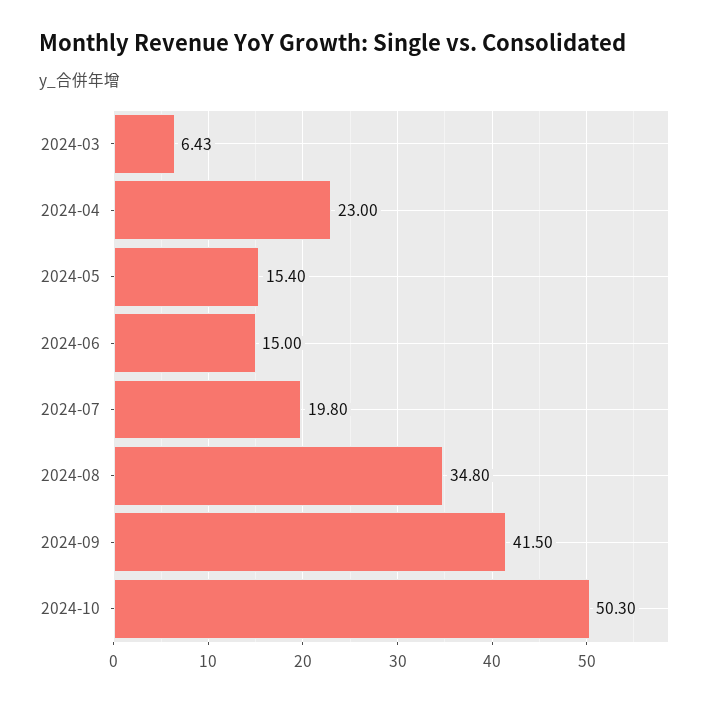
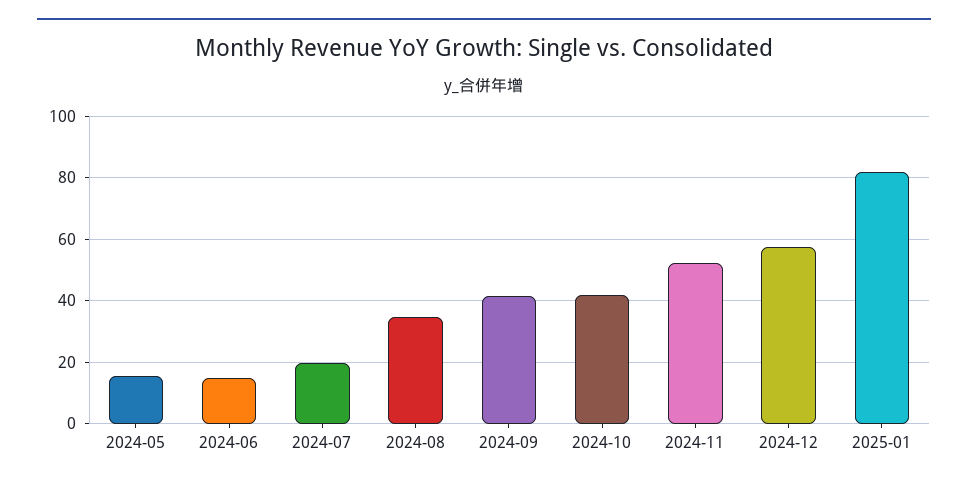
2024-03: 6.43 -> none
2024-04: 23 -> none
2024-10: 50.3 -> 42
2024-11: none -> 52
2024-12: none -> 58
2025-01: none -> 82

